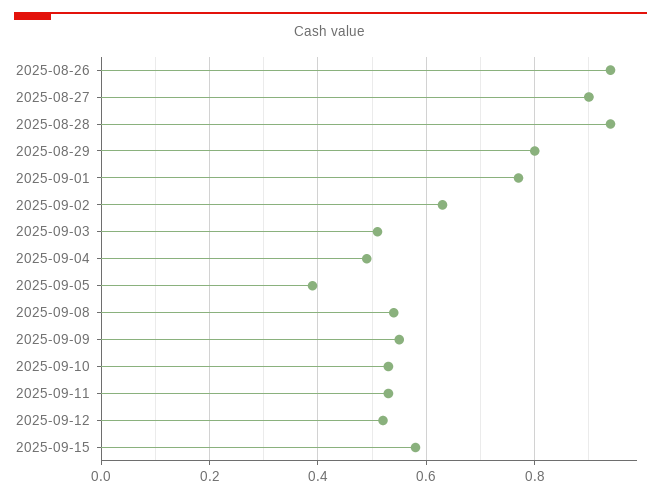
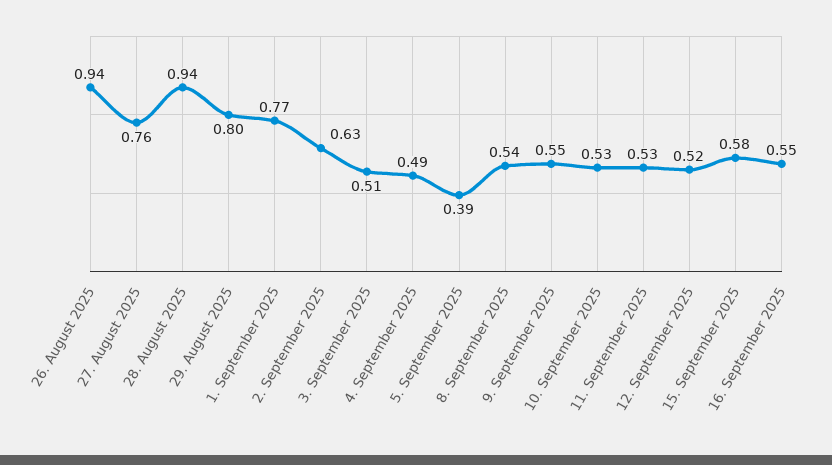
2025-08-27: 0.9 -> 0.76
16. September 2025: none -> 0.55

